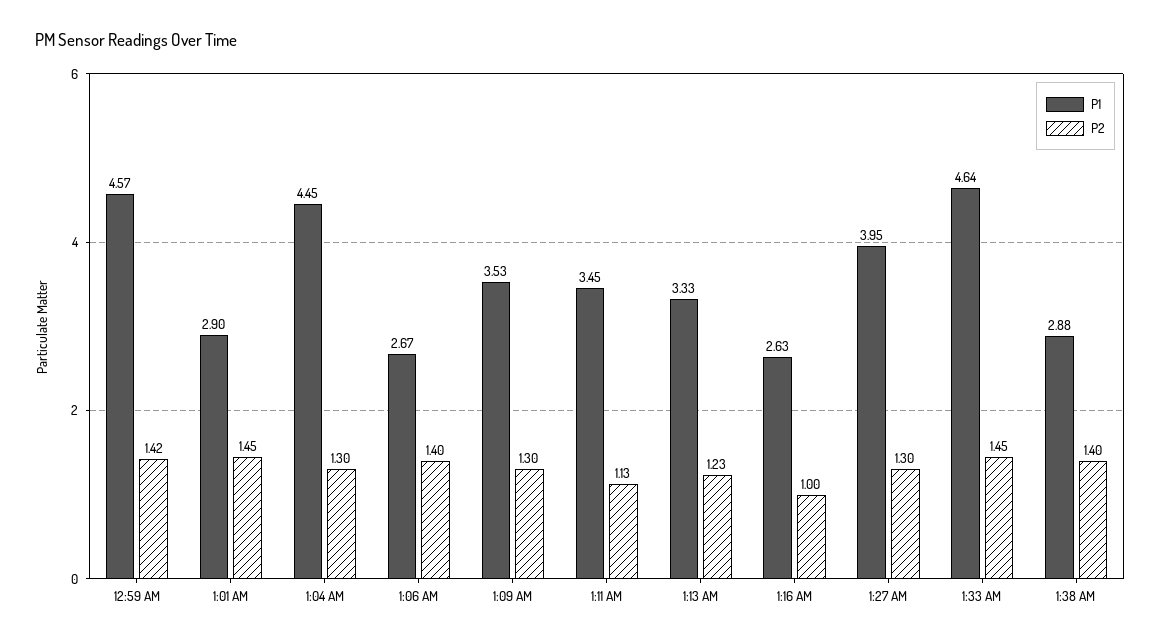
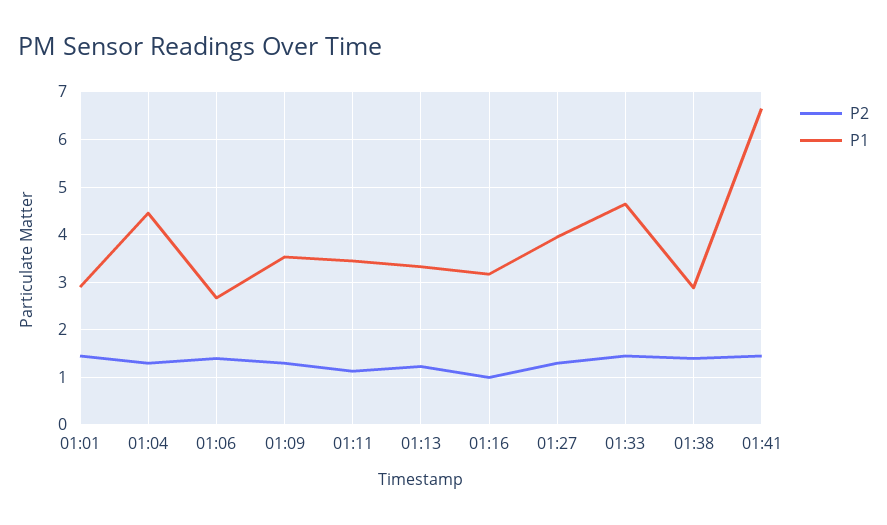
P1, 12:59 AM: 4.57 -> none
P2, 12:59 AM: 1.42 -> none
P1, 1:16 AM: 2.63 -> 3.2
P2, 01:41: none -> 1.4
P1, 01:41: none -> 6.6

